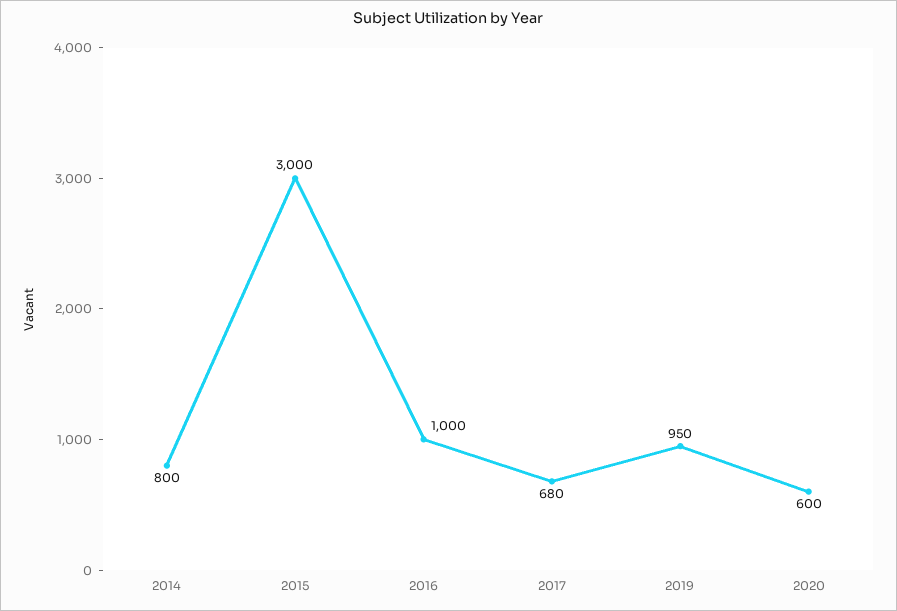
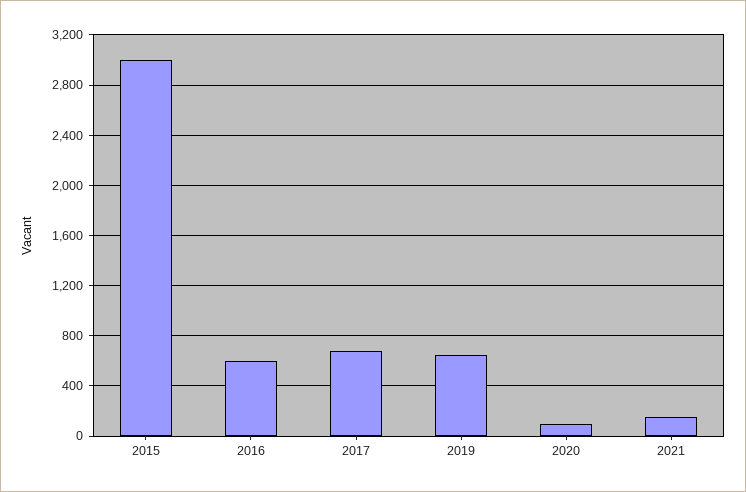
2014: 800 -> none
2016: 1000 -> 600
2019: 950 -> 650
2020: 600 -> 100
2021: none -> 150

